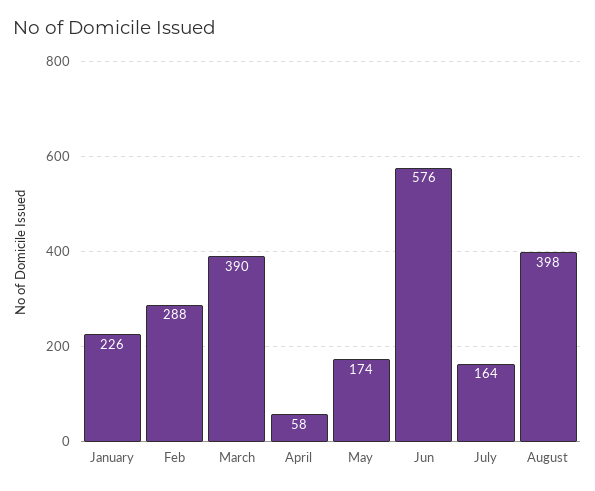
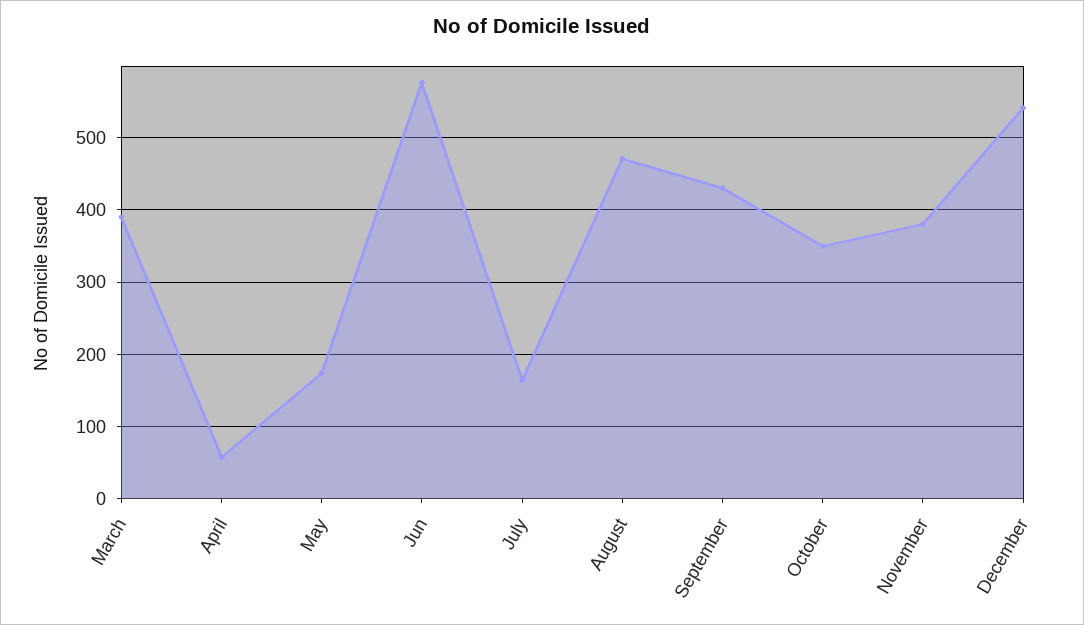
January: 226 -> none
Feb: 288 -> none
August: 398 -> 470
September: none -> 430
October: none -> 350
November: none -> 380
December: none -> 540

